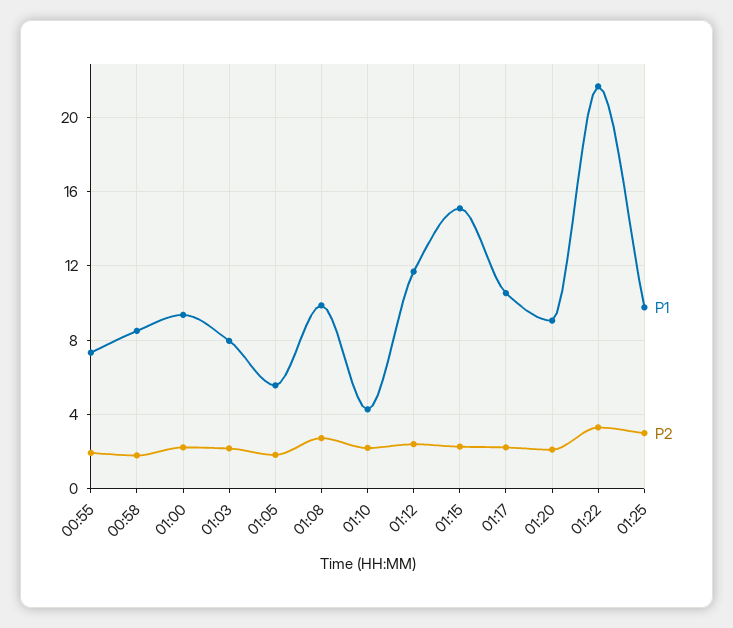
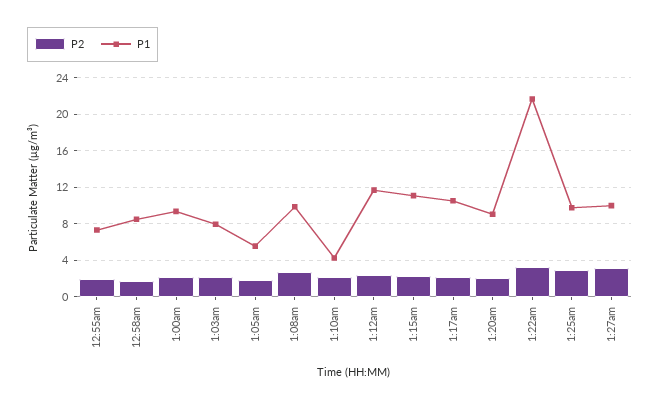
P1, 01:15: 15 -> 11
P2, 1:27am: none -> 3
P1, 1:27am: none -> 10

